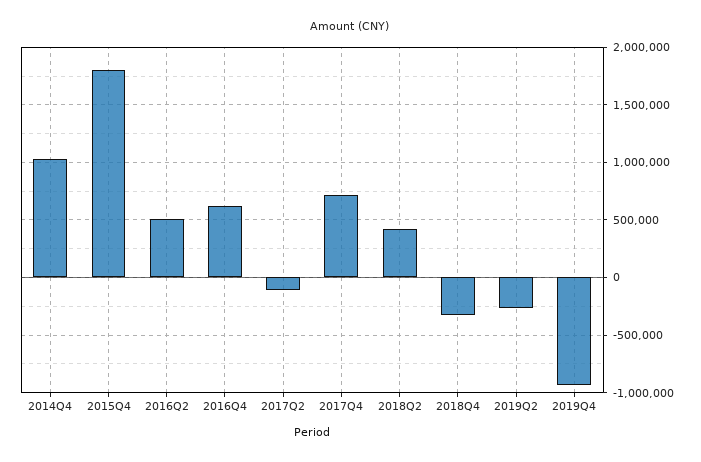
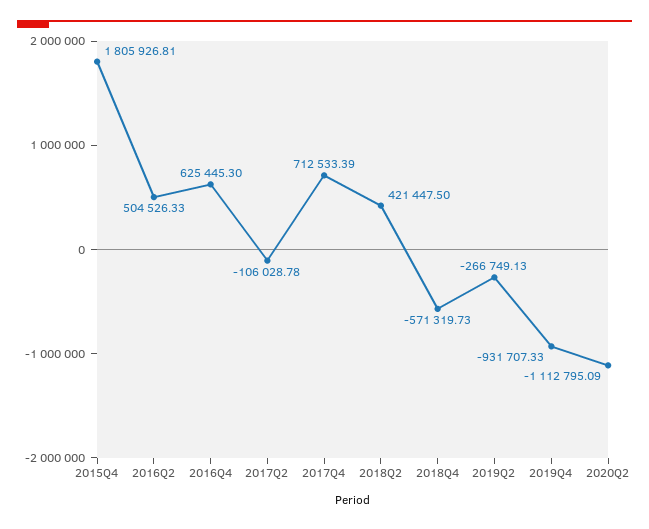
2014Q4: 1000000 -> none
2018Q4: -300000 -> -571319.73
2020Q2: none -> -1112795.09

